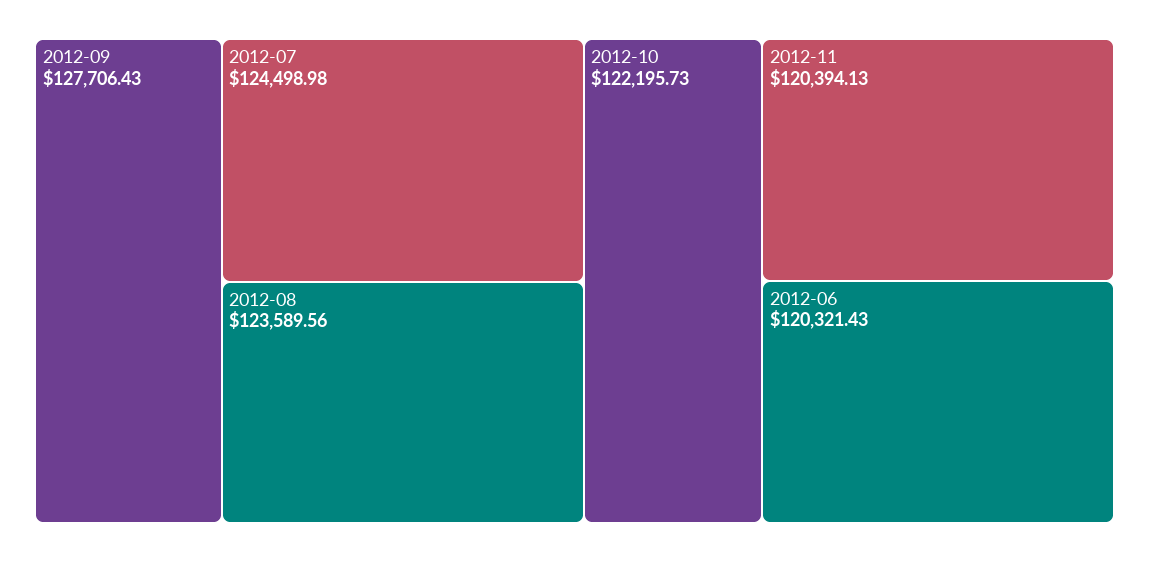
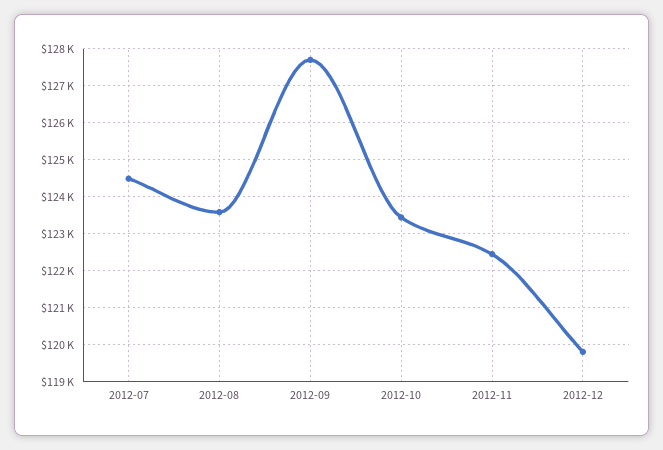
2012-10: 122195.73 -> 123400
2012-11: 120394.13 -> 122400
2012-06: 120321.43 -> none
2012-12: none -> 119800

